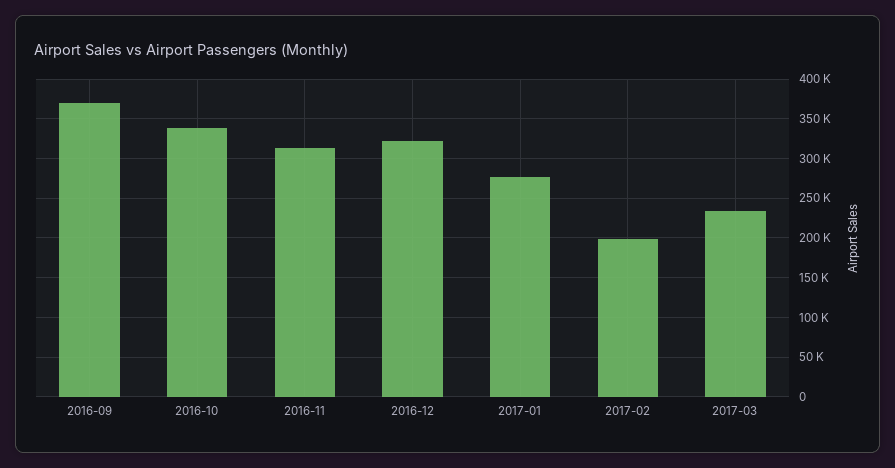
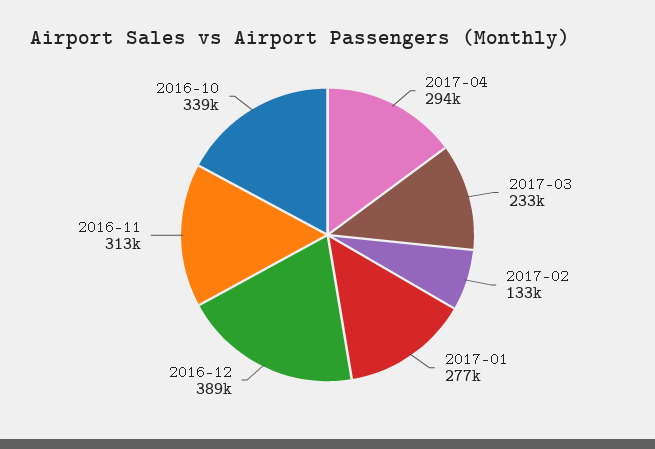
2016-09: 370000 -> none
2016-12: 320000 -> 389000
2017-02: 200000 -> 133000
2017-04: none -> 294000

